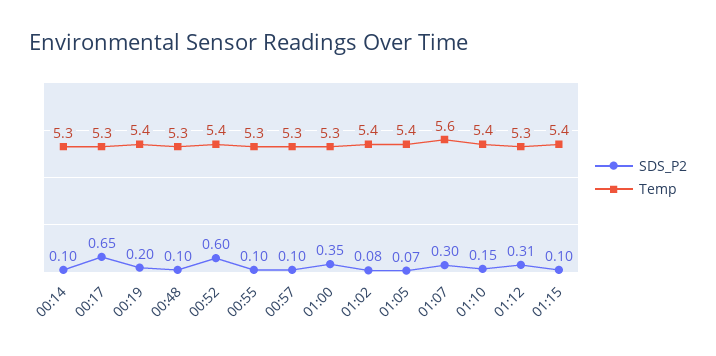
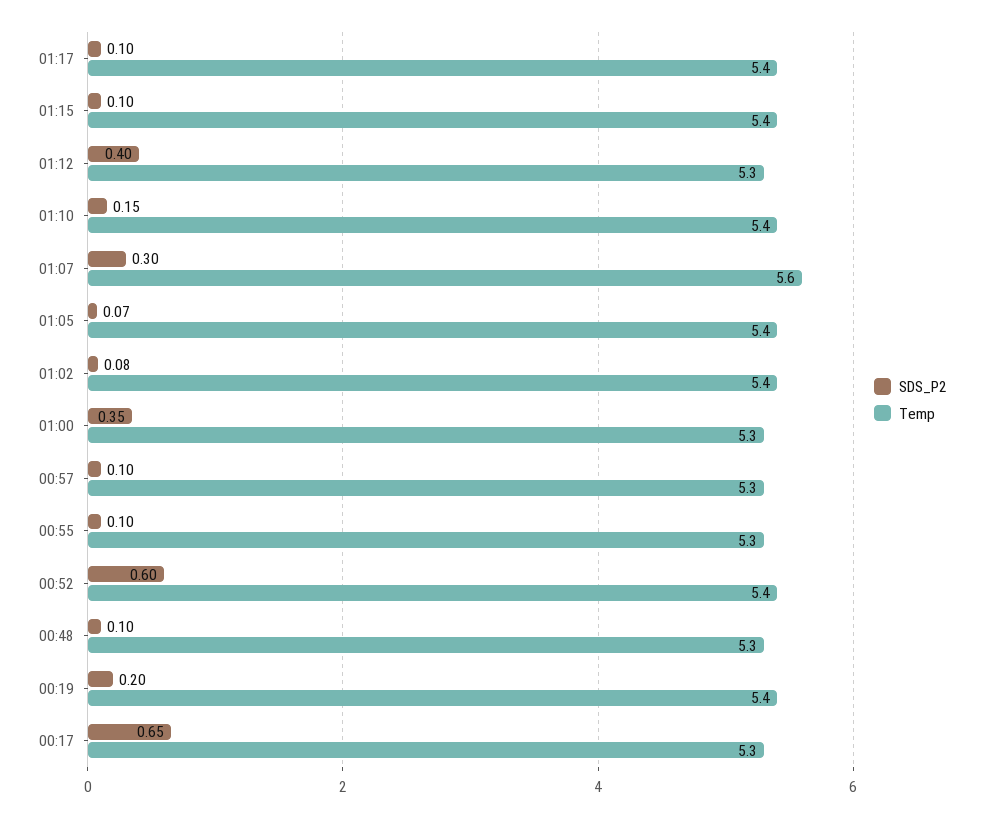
SDS_P2, 00:14: 0.1 -> none
Temp, 00:14: 5.3 -> none
SDS_P2, 01:12: 0.31 -> 0.4
SDS_P2, 01:17: none -> 0.1
Temp, 01:17: none -> 5.4

